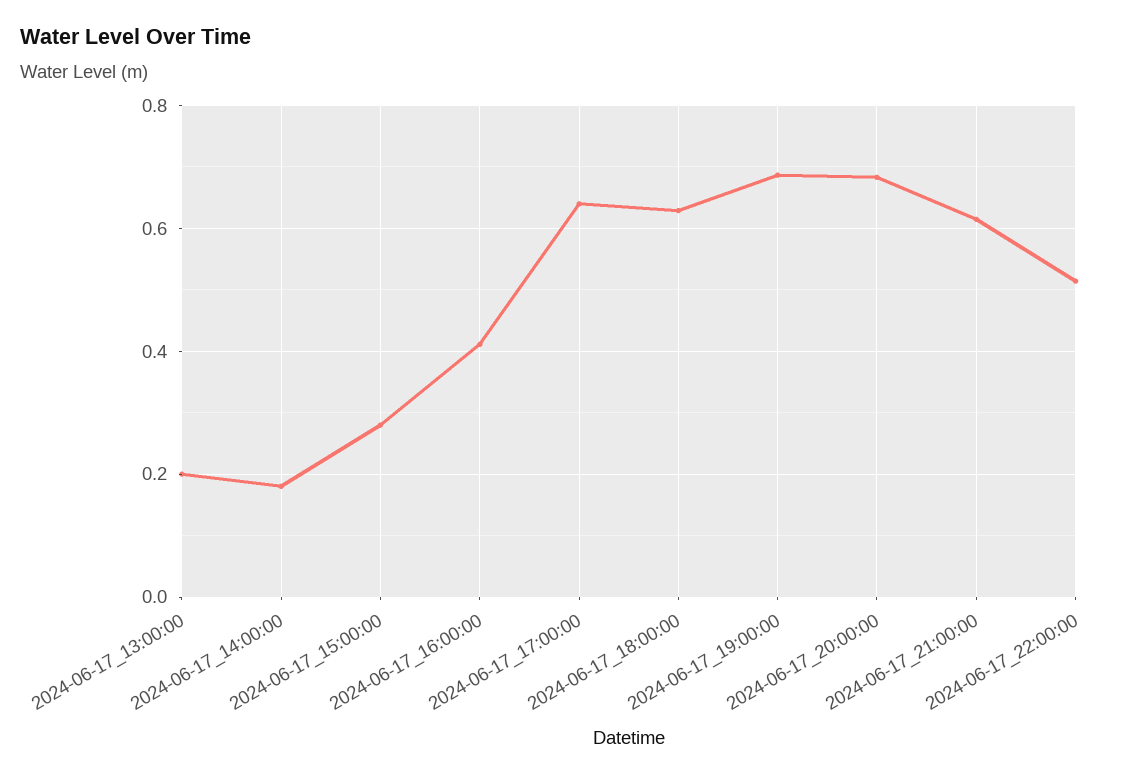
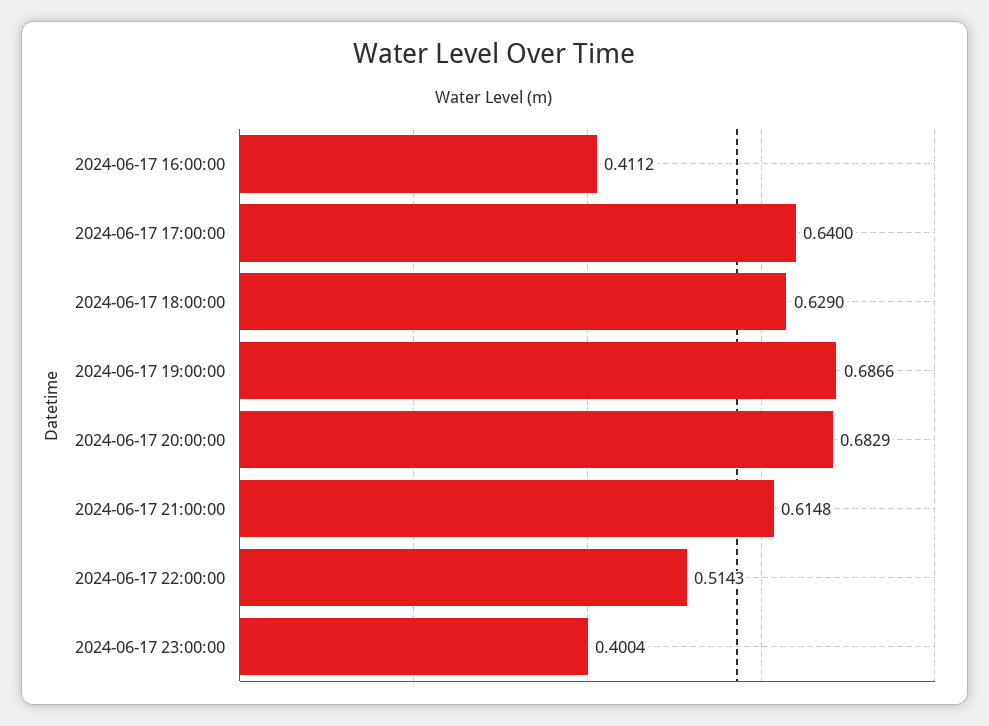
2024-06-17_13:00:00: 0.2 -> none
2024-06-17_14:00:00: 0.18 -> none
2024-06-17_15:00:00: 0.28 -> none
2024-06-17 23:00:00: none -> 0.4004

